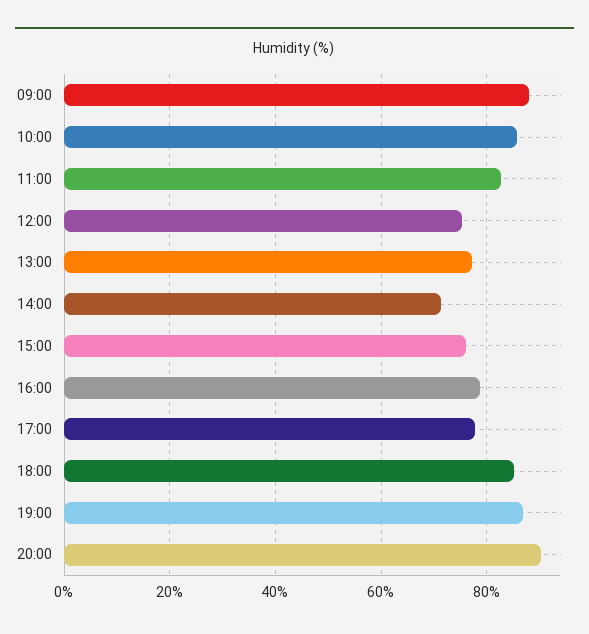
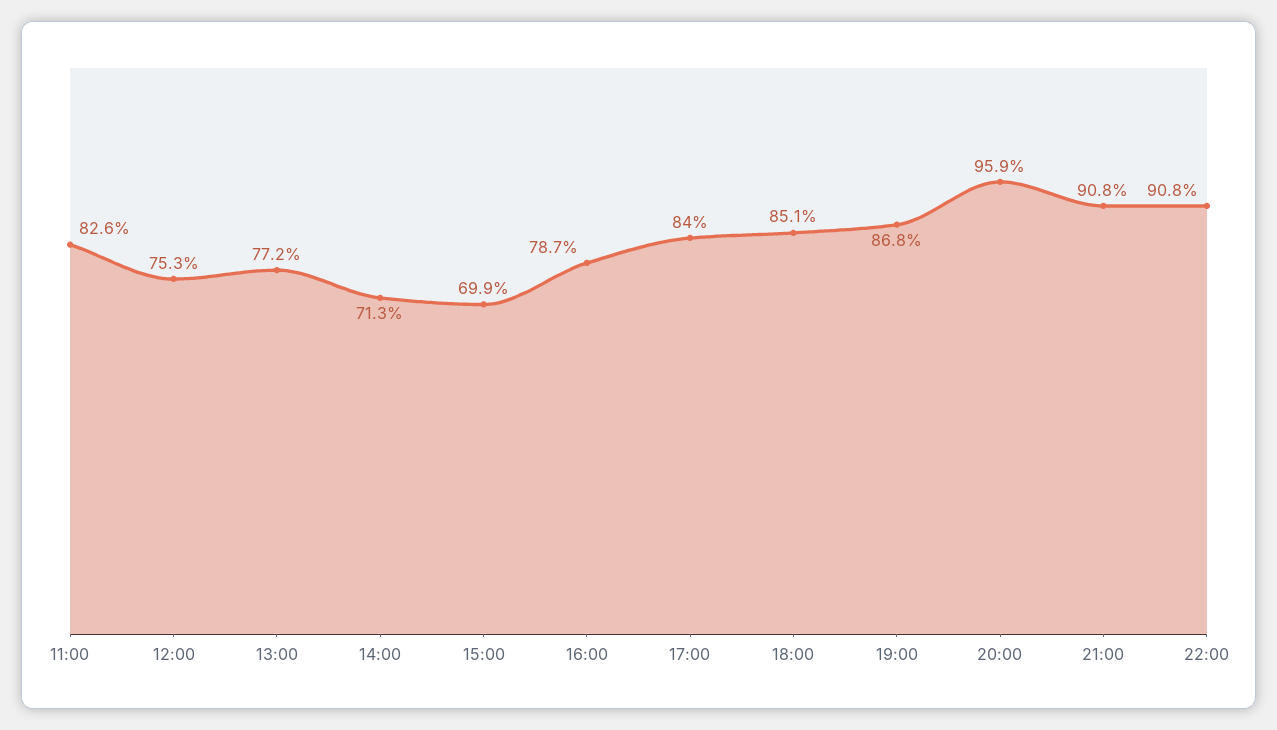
09:00: 88 -> none
10:00: 86 -> none
15:00: 76 -> 69.9
17:00: 78 -> 84
20:00: 90 -> 95.9
21:00: none -> 90.8
22:00: none -> 90.8

